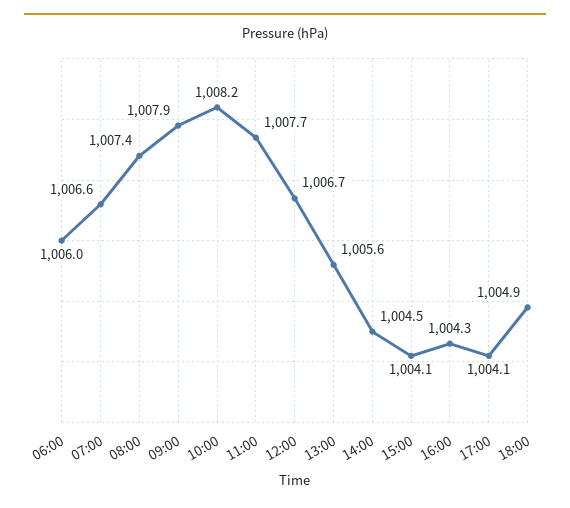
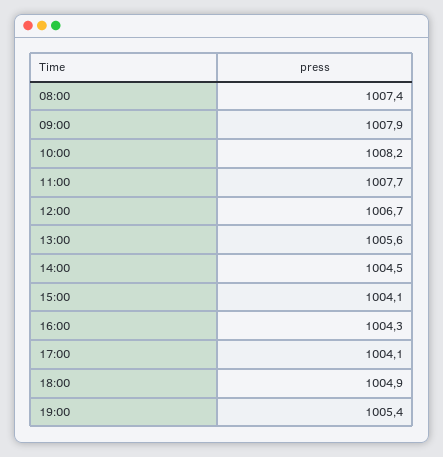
06:00: 1006 -> none
07:00: 1006.6 -> none
19:00: none -> 1005.4

